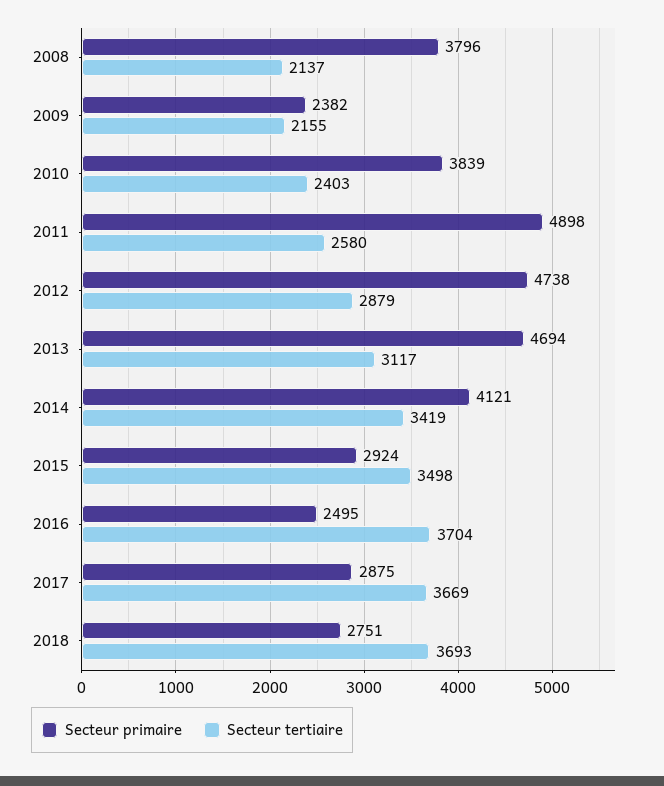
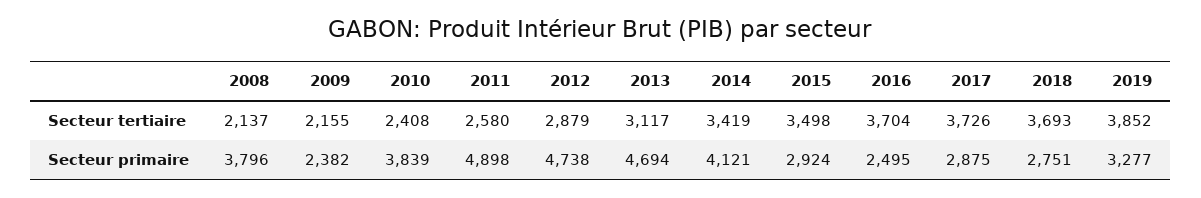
Secteur tertiaire, 2010: 2403 -> 2408
Secteur tertiaire, 2017: 3669 -> 3726
Secteur tertiaire, 2019: none -> 3852
Secteur primaire, 2019: none -> 3277

